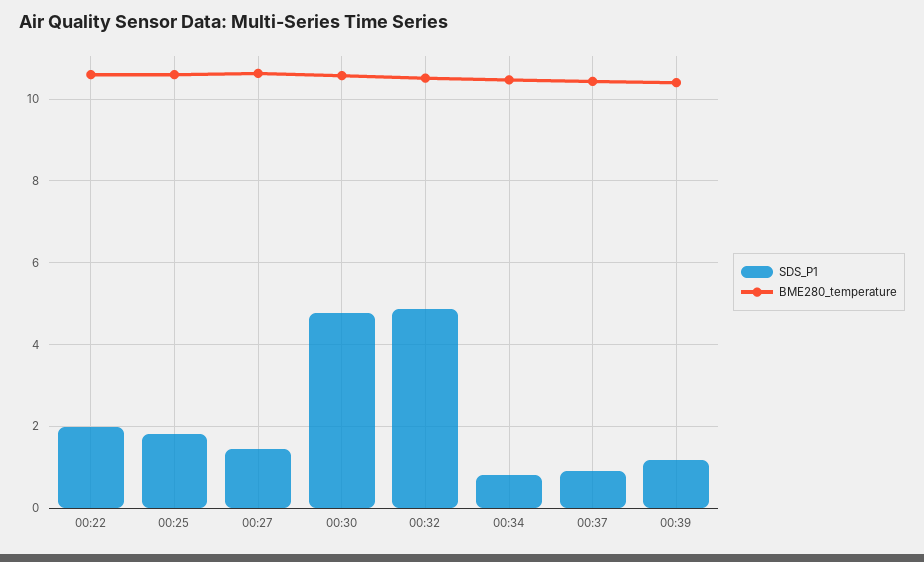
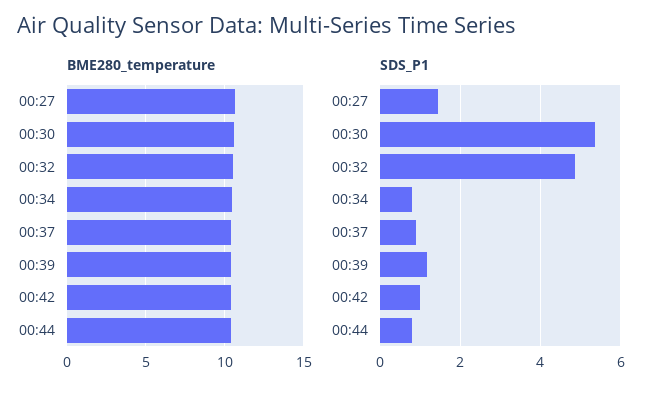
SDS_P1, 00:22: 2 -> none
BME280_temperature, 00:22: 10.6 -> none
SDS_P1, 00:25: 1.8 -> none
BME280_temperature, 00:25: 10.6 -> none
SDS_P1, 00:30: 4.8 -> 5.4
BME280_temperature, 00:42: none -> 10.5
BME280_temperature, 00:44: none -> 10.5
SDS_P1, 00:42: none -> 1
SDS_P1, 00:44: none -> 0.8

